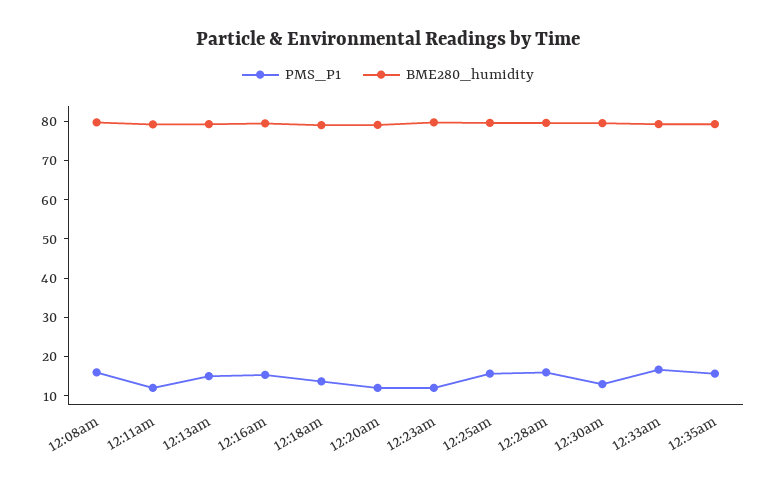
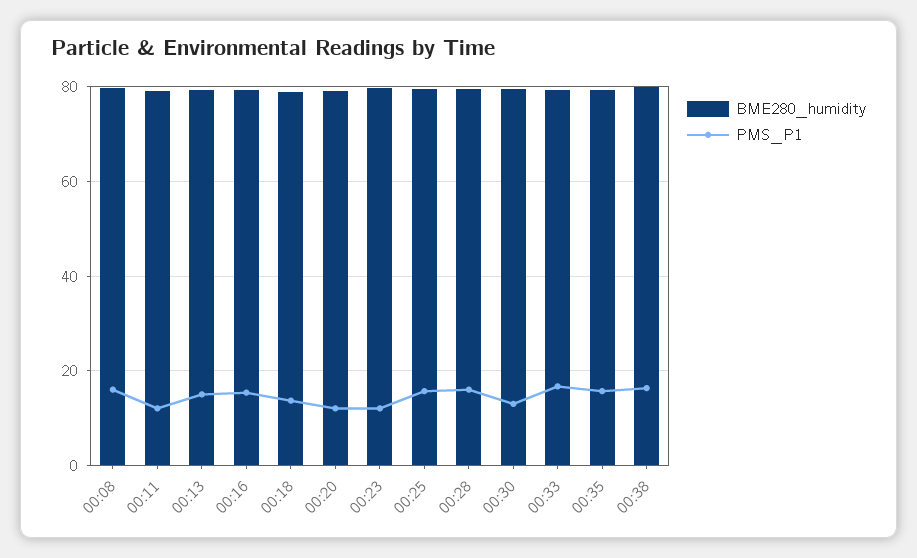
BME280_humidity, 00:38: none -> 80
PMS_P1, 00:38: none -> 16

